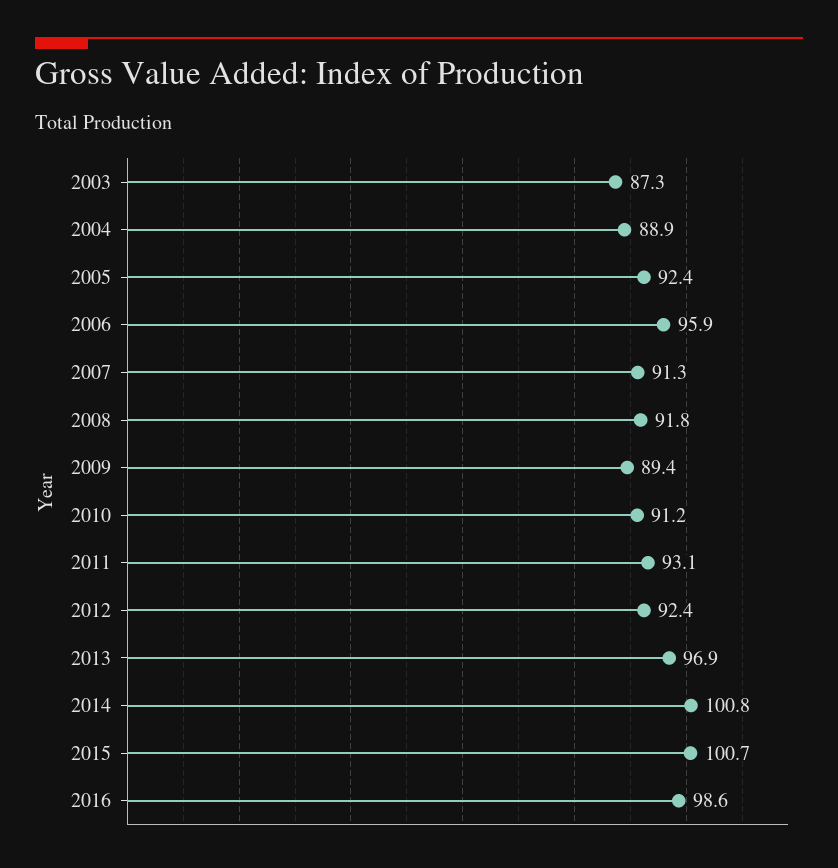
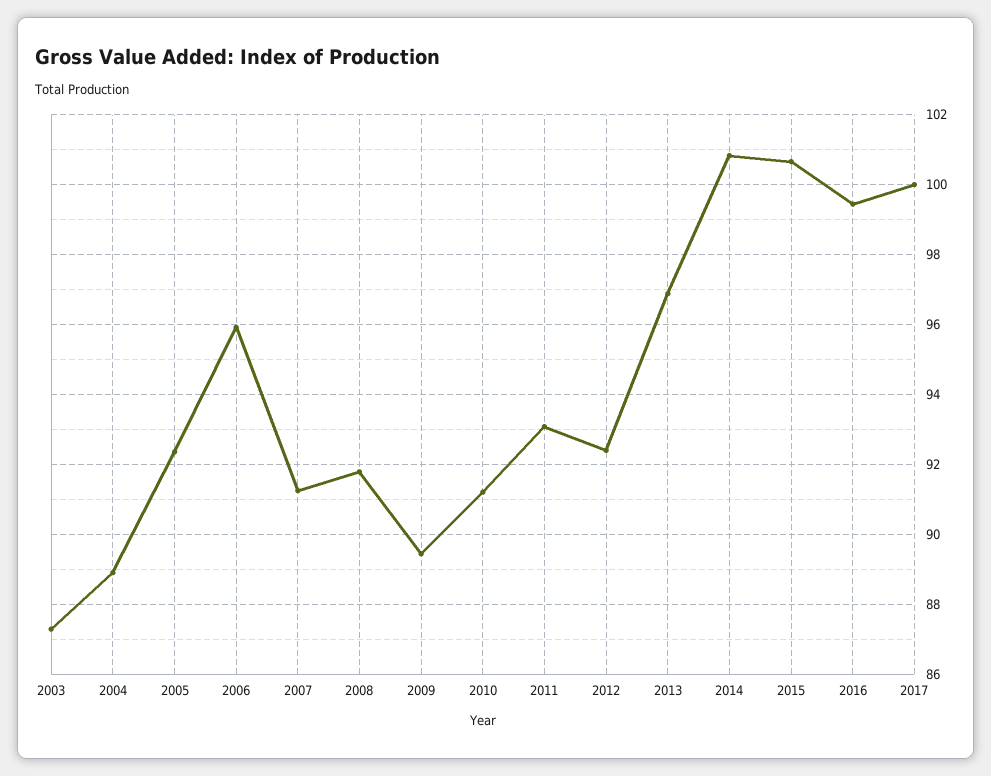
2016: 98.6 -> 99.4
2017: none -> 100

